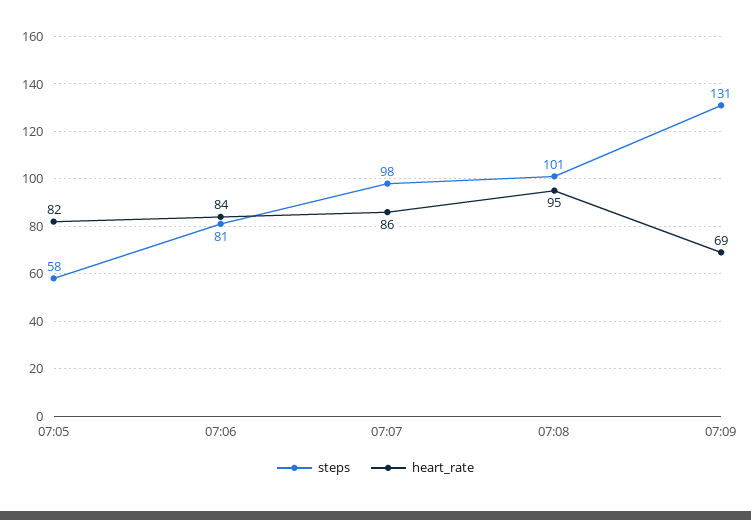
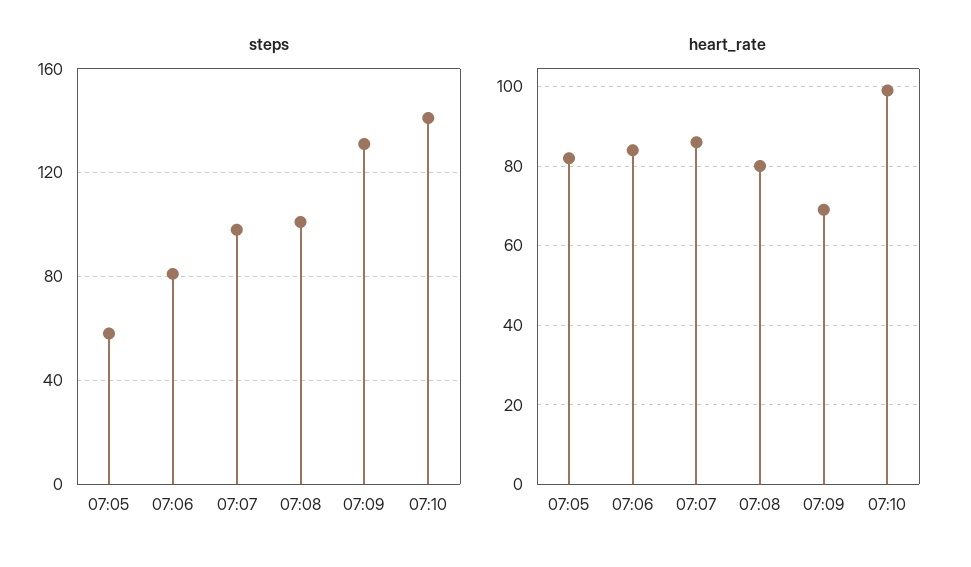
heart_rate, 07:08: 95 -> 80
steps, 07:10: none -> 140
heart_rate, 07:10: none -> 100

